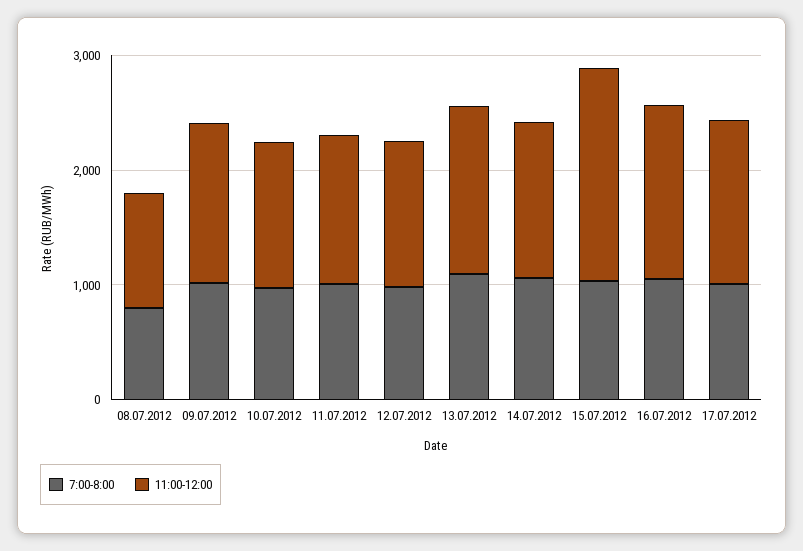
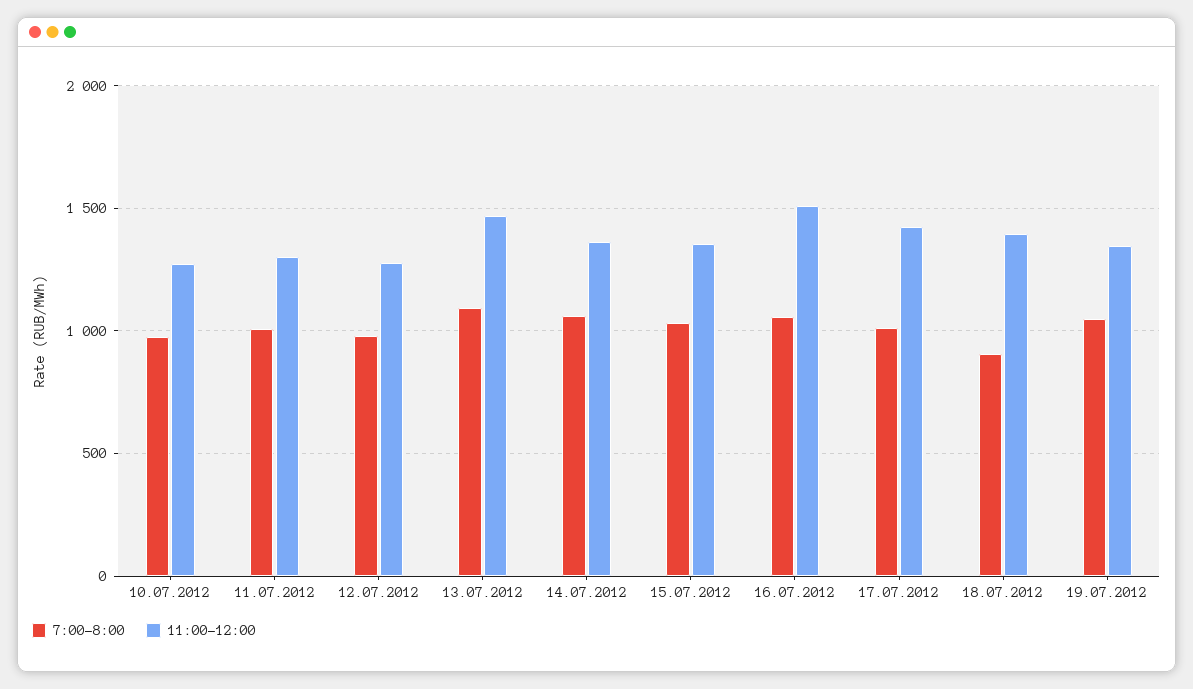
7:00-8:00, 08.07.2012: 800 -> none
11:00-12:00, 08.07.2012: 1000 -> none
7:00-8:00, 09.07.2012: 1000 -> none
11:00-12:00, 09.07.2012: 1400 -> none
11:00-12:00, 15.07.2012: 1800 -> 1350
7:00-8:00, 18.07.2012: none -> 900
11:00-12:00, 18.07.2012: none -> 1400
7:00-8:00, 19.07.2012: none -> 1050
11:00-12:00, 19.07.2012: none -> 1350

